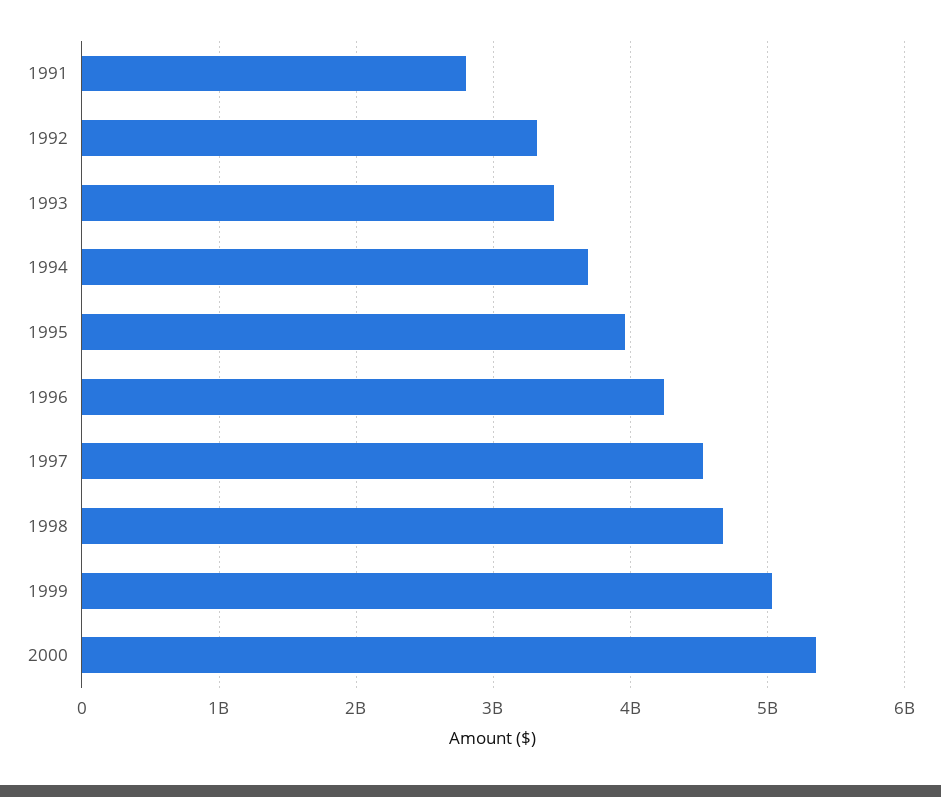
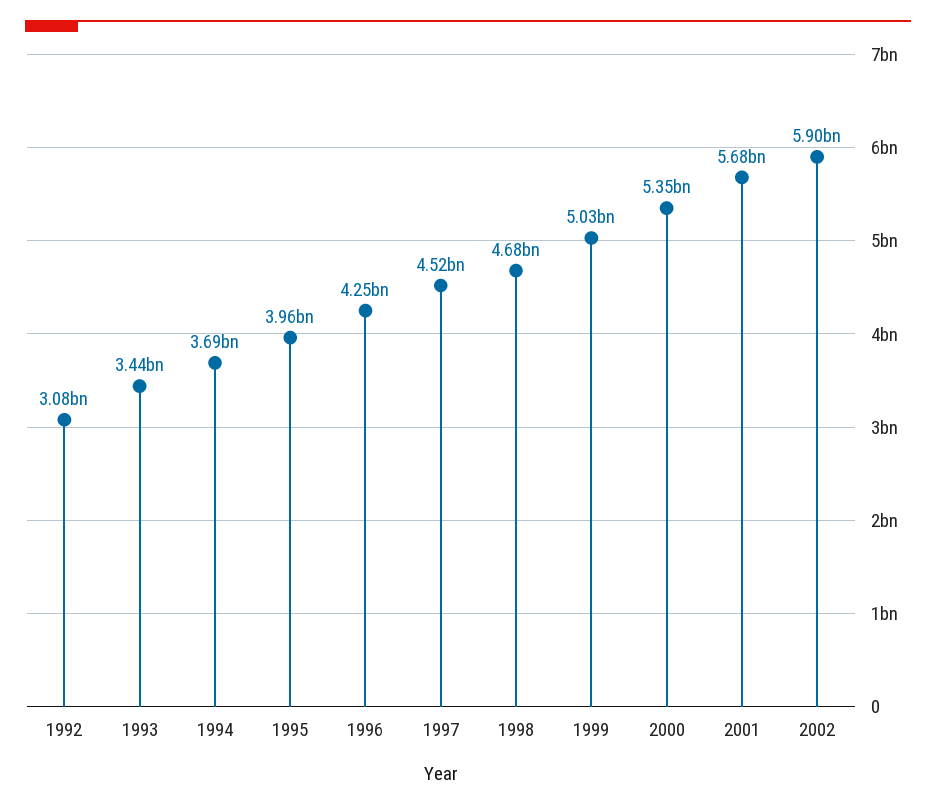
1991: 2800000000 -> none
1992: 3300000000 -> 3080000000
2001: none -> 5680000000
2002: none -> 5900000000

